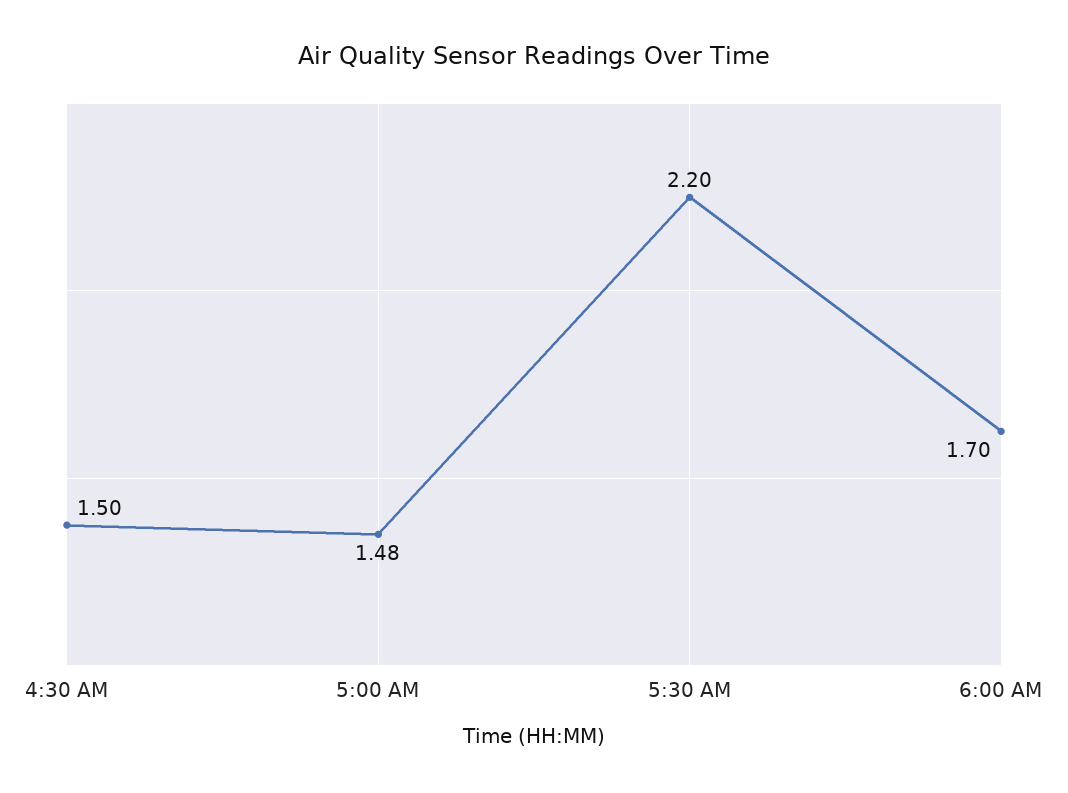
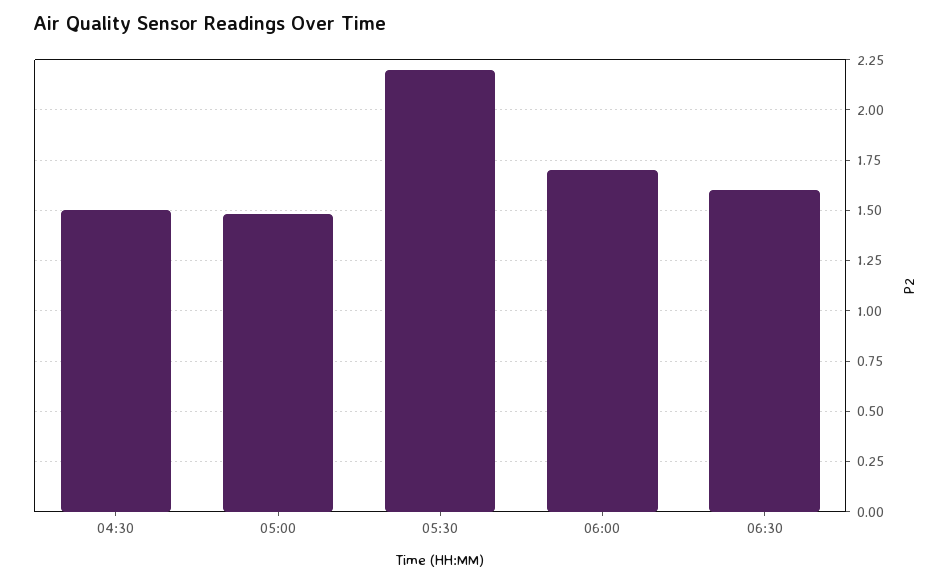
06:30: none -> 1.6

